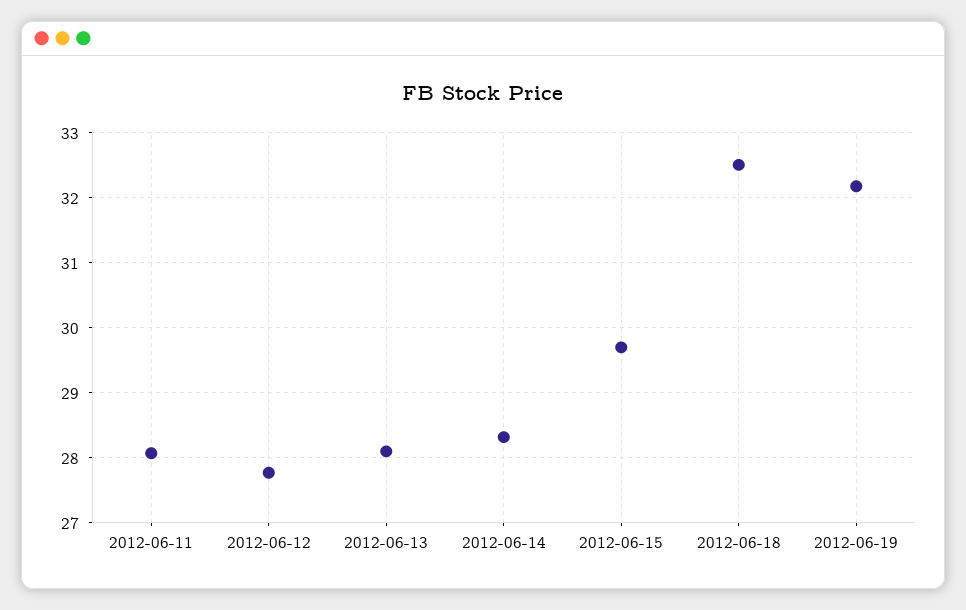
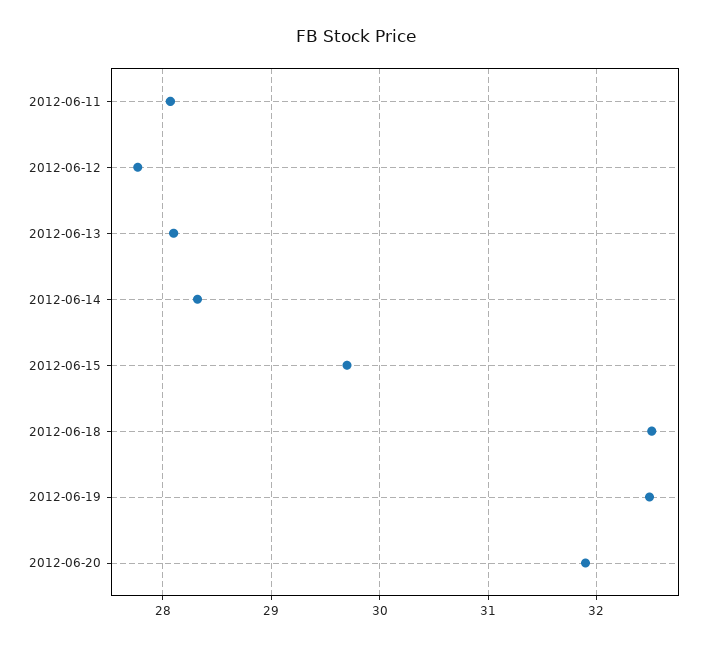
2012-06-19: 32.2 -> 32.5
2012-06-20: none -> 31.9

